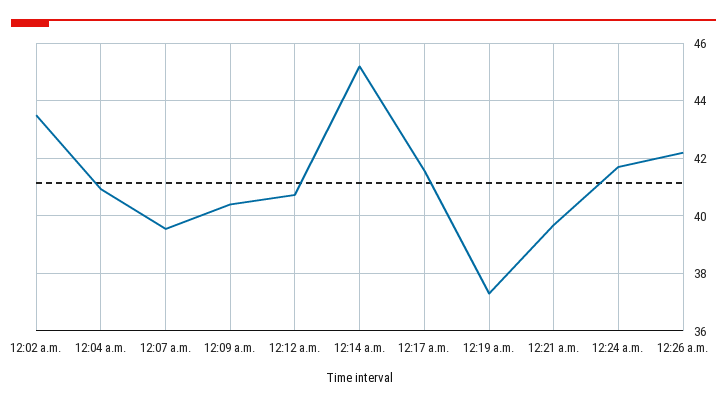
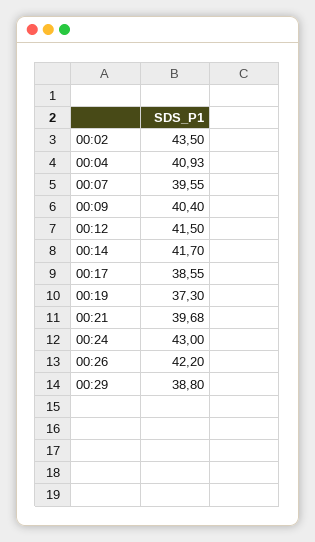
12:12 a.m.: 40.75 -> 41.5
12:14 a.m.: 45.25 -> 41.7
12:17 a.m.: 41.5 -> 38.55
12:24 a.m.: 41.75 -> 43
00:29: none -> 38.8

